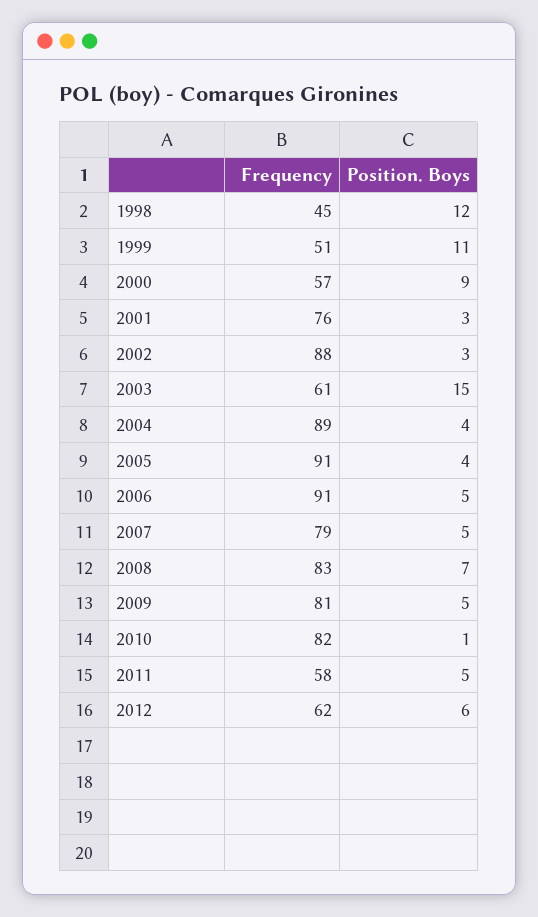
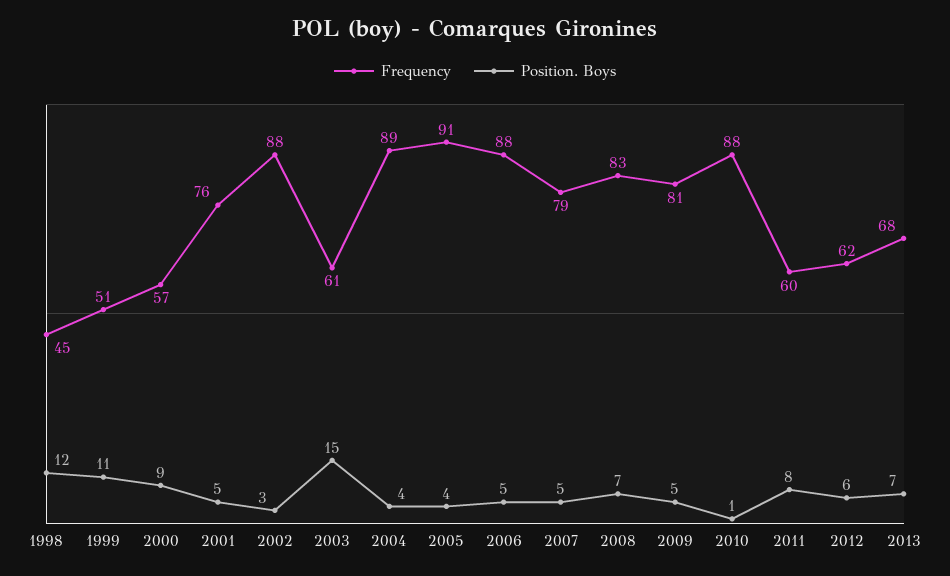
Position. Boys, 2001: 3 -> 5
Frequency, 2006: 91 -> 88
Frequency, 2010: 82 -> 88
Frequency, 2011: 58 -> 60
Position. Boys, 2011: 5 -> 8
Frequency, 2013: none -> 68
Position. Boys, 2013: none -> 7

